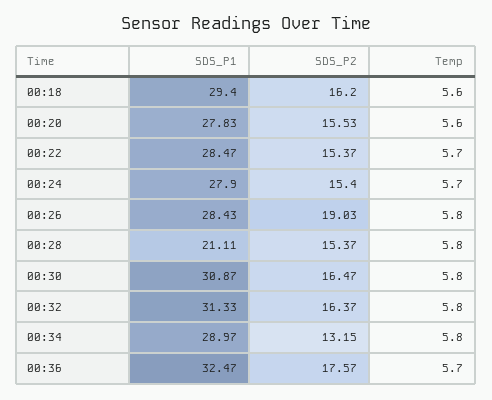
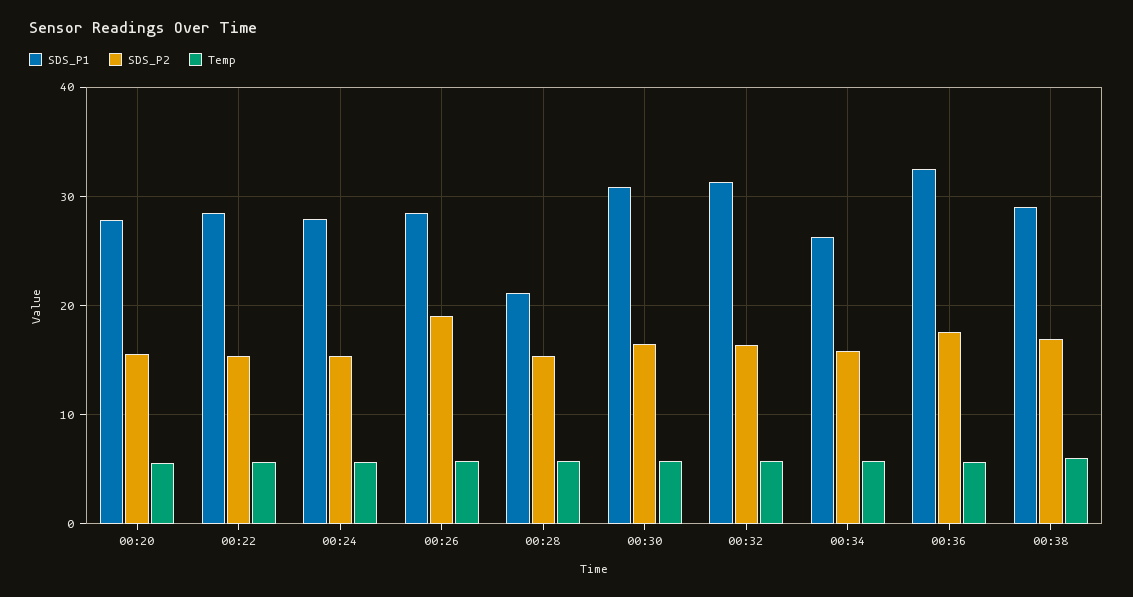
SDS_P1, 00:18: 29.4 -> none
SDS_P2, 00:18: 16.2 -> none
Temp, 00:18: 5.6 -> none
SDS_P1, 00:34: 28.97 -> 26
SDS_P2, 00:34: 13.15 -> 16
SDS_P1, 00:38: none -> 29
SDS_P2, 00:38: none -> 17
Temp, 00:38: none -> 6

